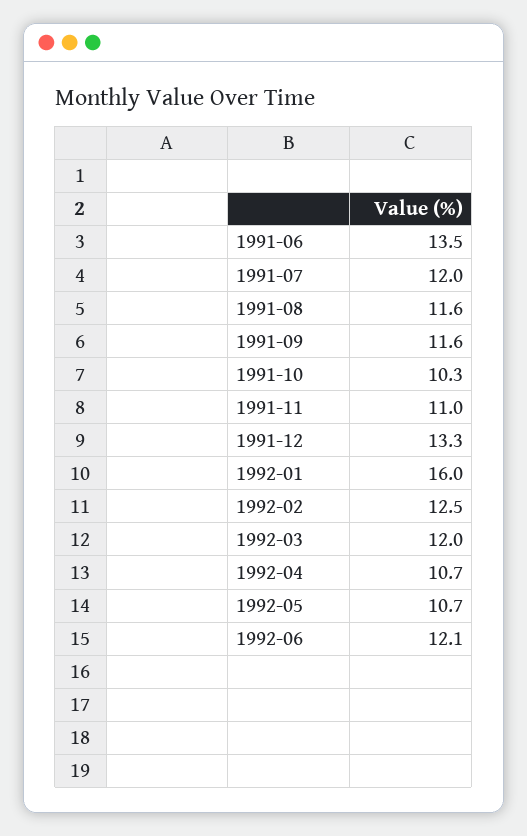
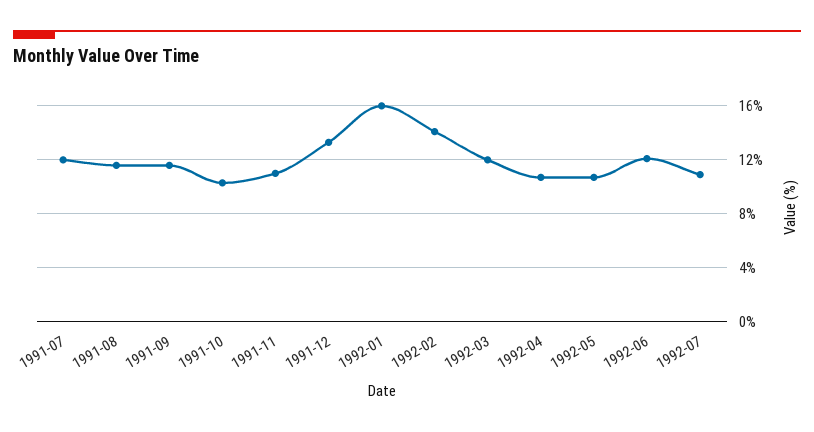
1991-06: 13.5 -> none
1992-02: 12.5 -> 14
1992-07: none -> 11

